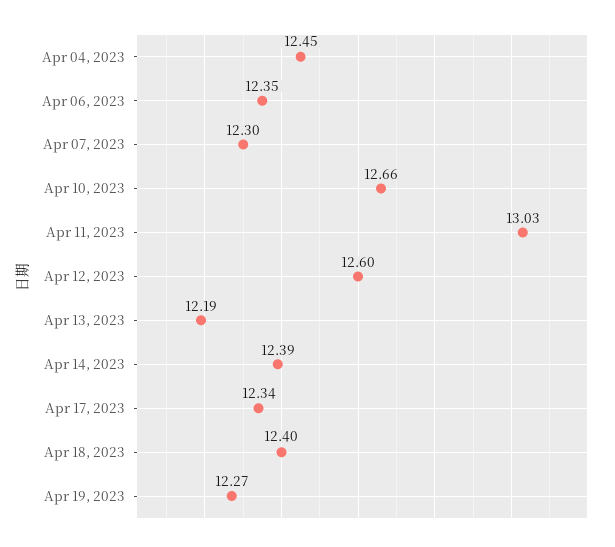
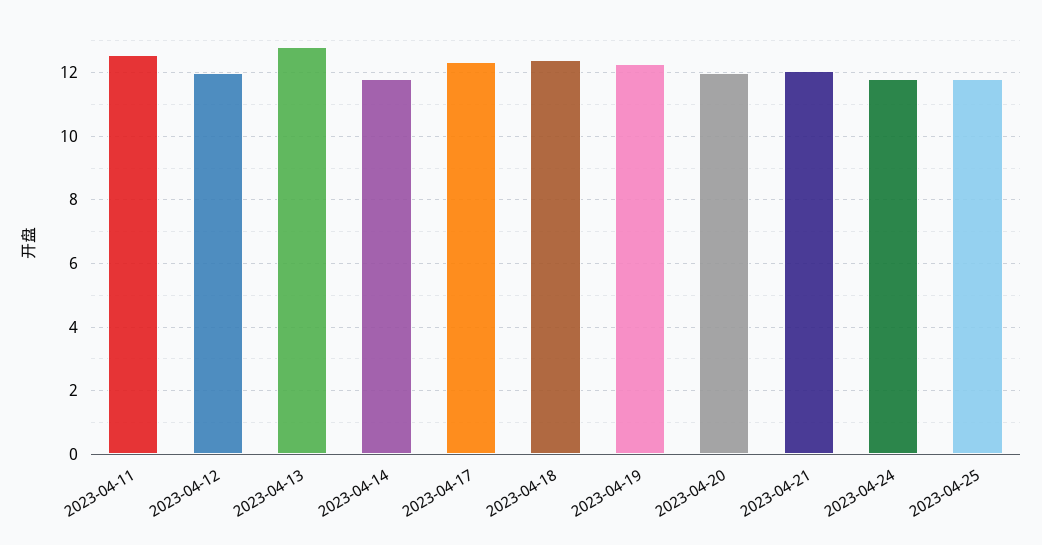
Apr 04, 2023: 12.45 -> none
Apr 06, 2023: 12.35 -> none
Apr 07, 2023: 12.3 -> none
Apr 10, 2023: 12.66 -> none
Apr 11, 2023: 13.03 -> 12.6
Apr 12, 2023: 12.6 -> 12
Apr 13, 2023: 12.19 -> 12.8
Apr 14, 2023: 12.39 -> 11.8
2023-04-20: none -> 12
2023-04-21: none -> 12
2023-04-24: none -> 11.8
2023-04-25: none -> 11.8

